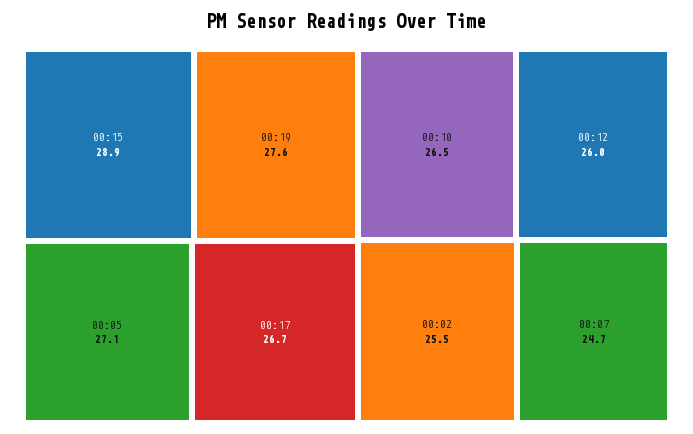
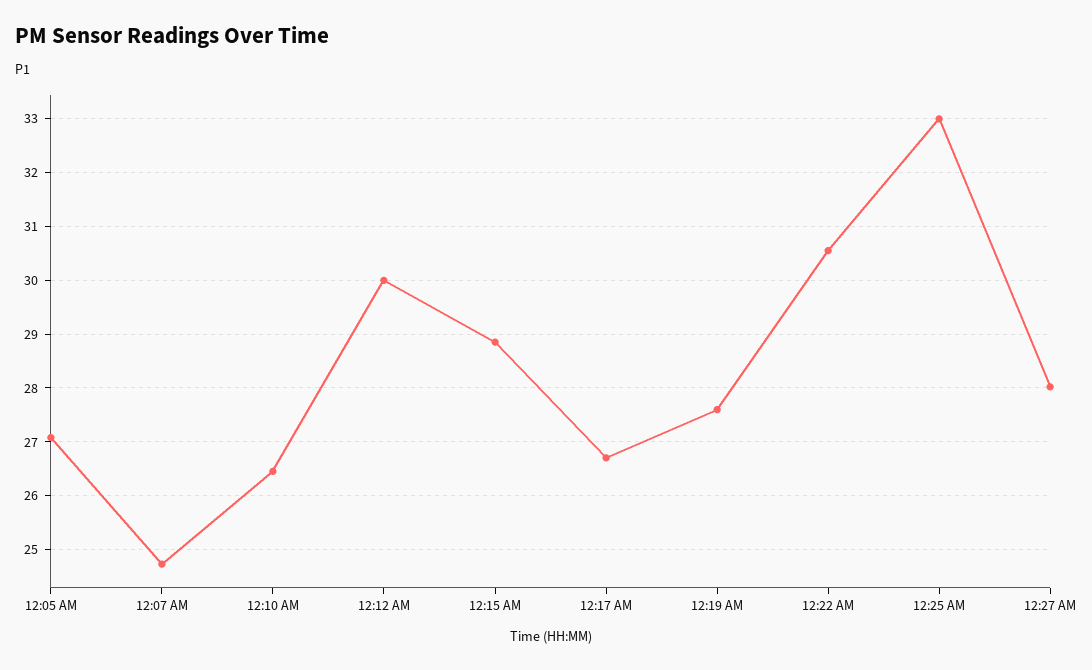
00:12: 26 -> 30
00:02: 25.5 -> none
12:22 AM: none -> 30.6
12:25 AM: none -> 33
12:27 AM: none -> 28

